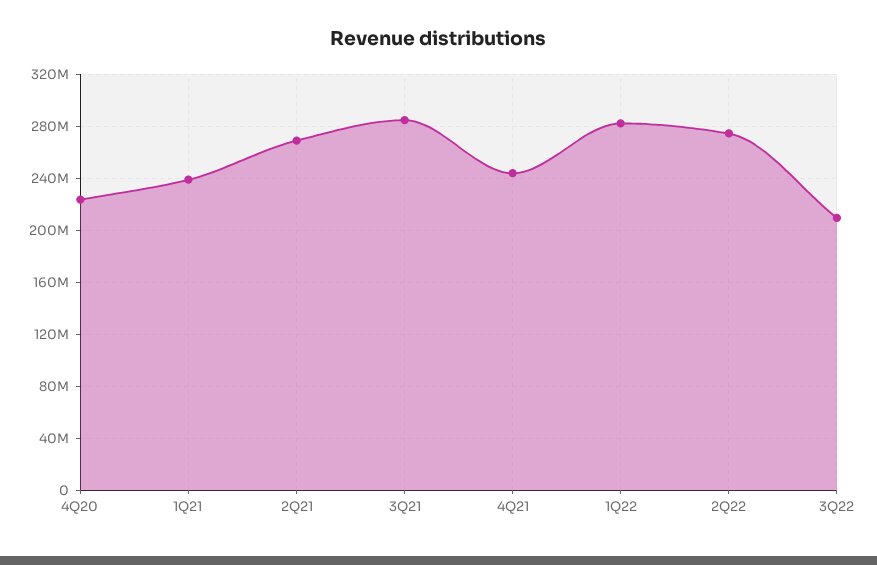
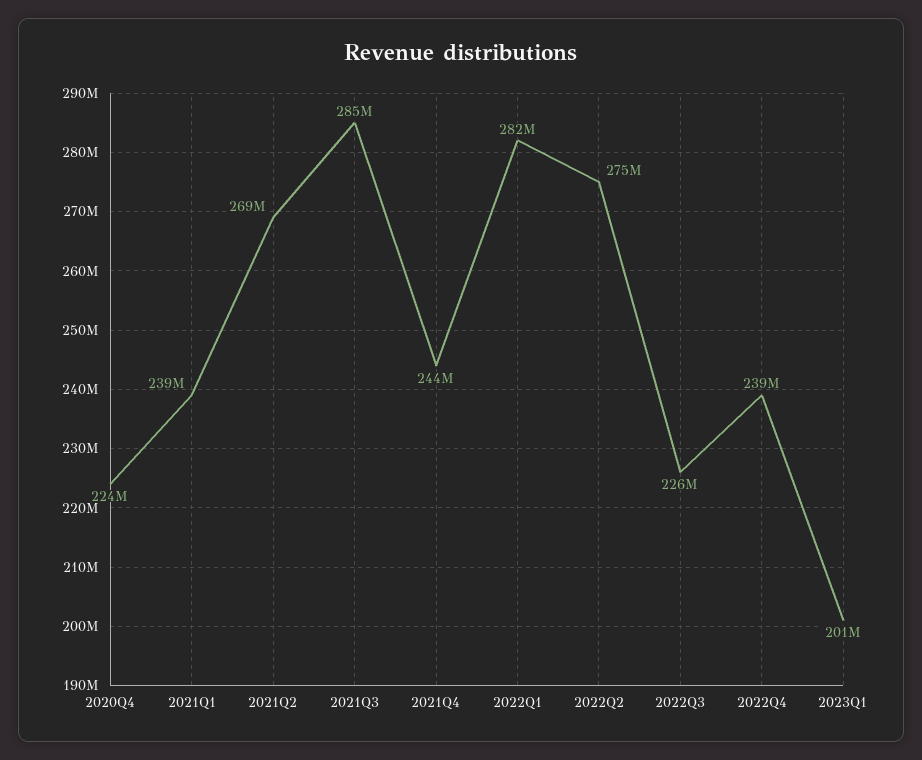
3Q22: 210000000 -> 226000000
2022Q4: none -> 239000000
2023Q1: none -> 201000000

